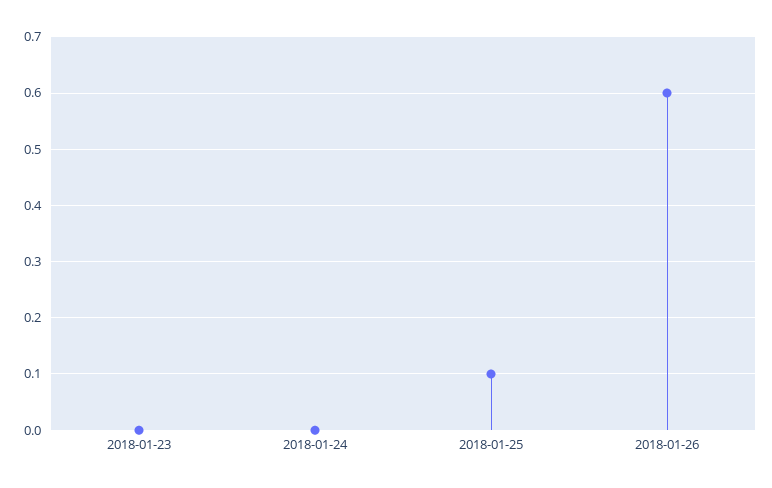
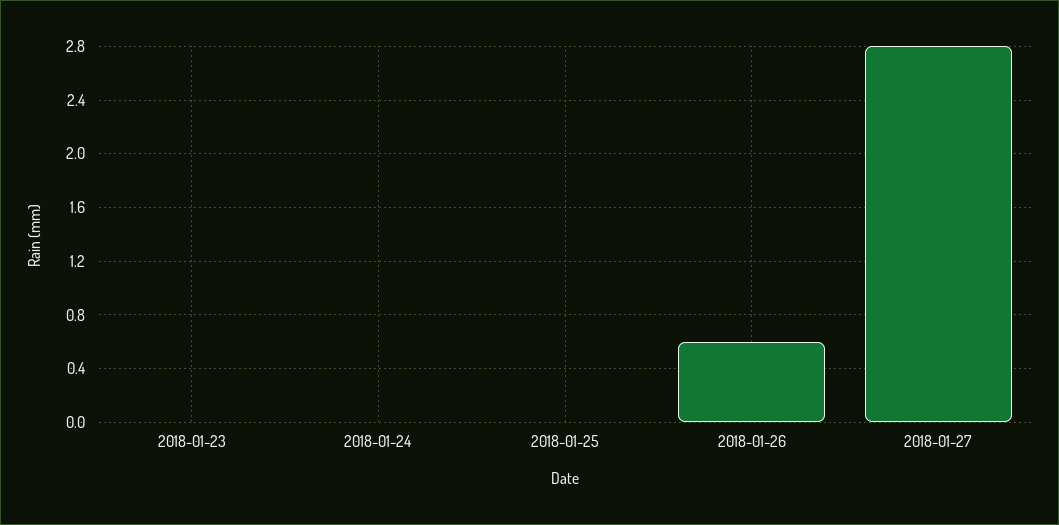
2018-01-25: 0.1 -> 0
2018-01-27: none -> 2.8

